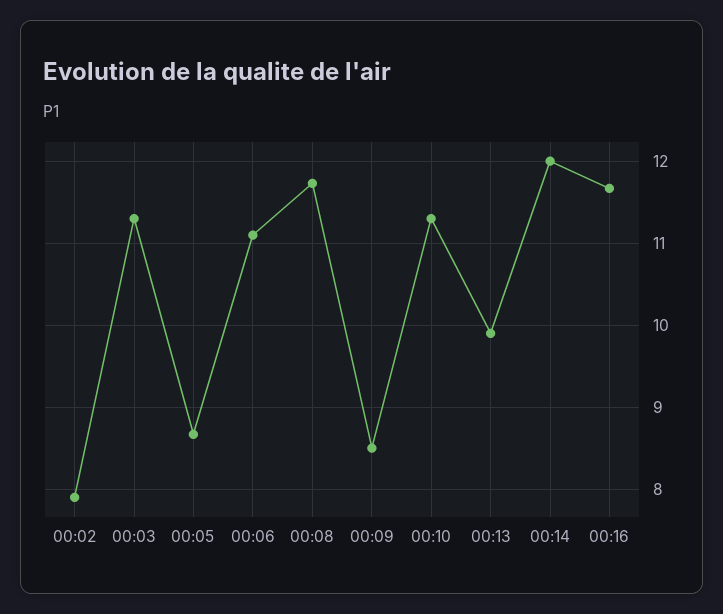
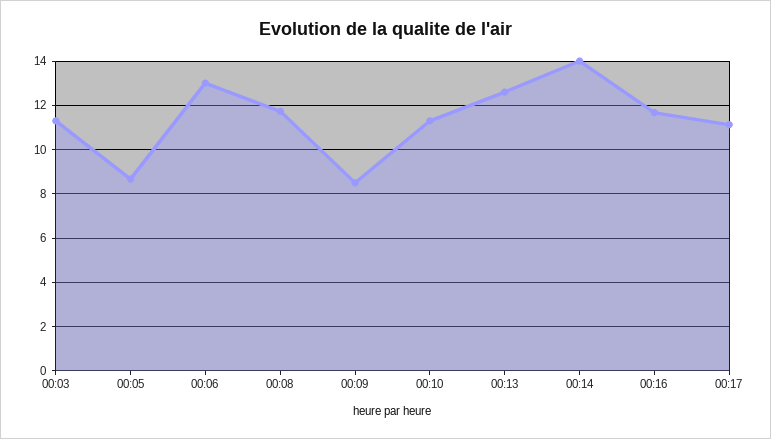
00:02: 7.9 -> none
00:06: 11.1 -> 13
00:13: 9.9 -> 12.5
00:14: 12 -> 14
00:17: none -> 11

